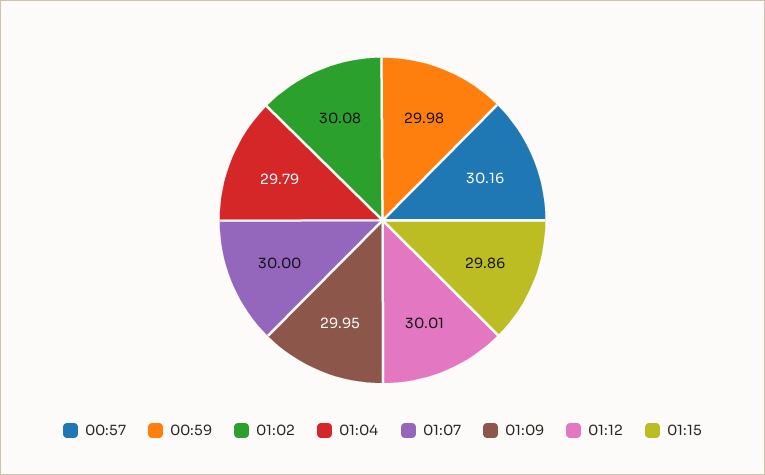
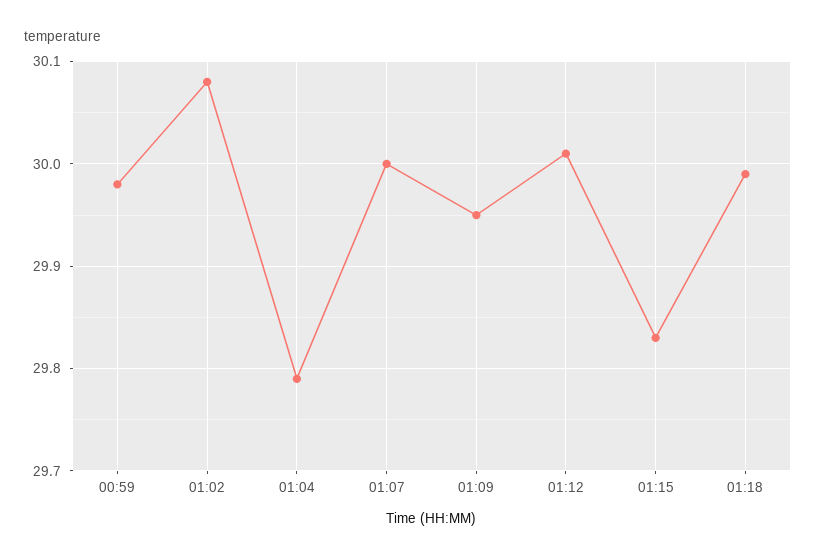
00:57: 30.16 -> none
01:15: 29.86 -> 29.83
01:18: none -> 29.99

